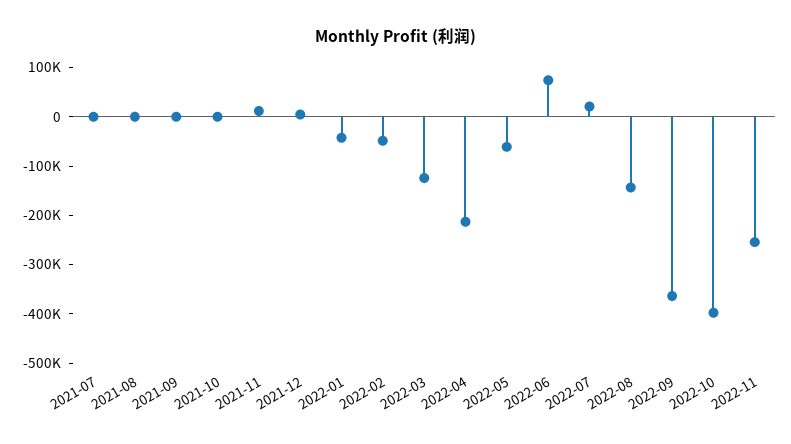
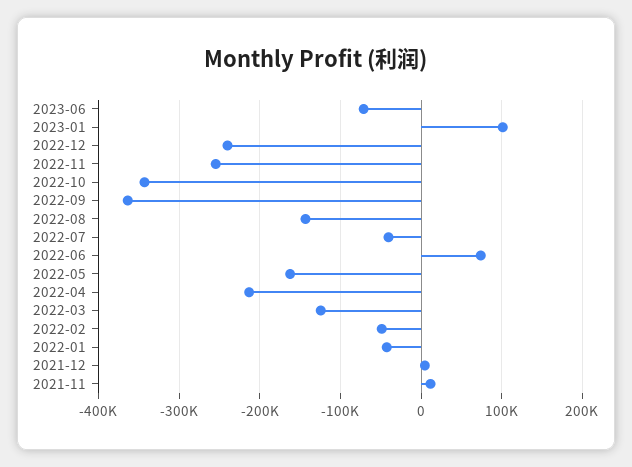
2021-07: 0 -> none
2021-08: 0 -> none
2021-09: 0 -> none
2021-10: 0 -> none
2022-05: -60000 -> -160000
2022-07: 20000 -> -40000
2022-10: -400000 -> -340000
2023-06: none -> -70000
2023-01: none -> 100000
2022-12: none -> -240000

